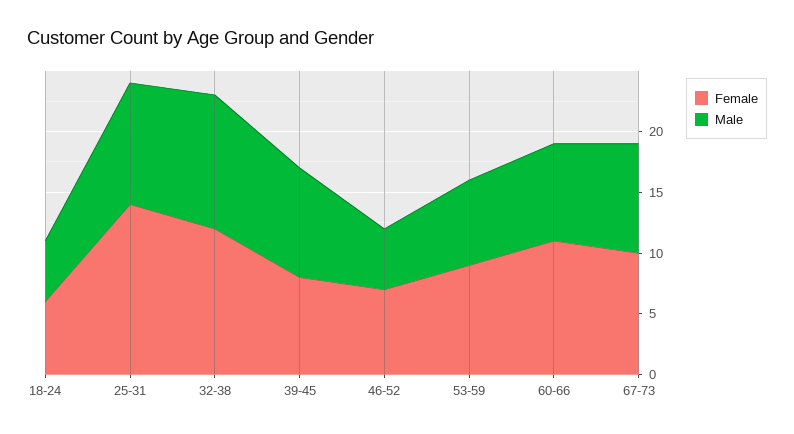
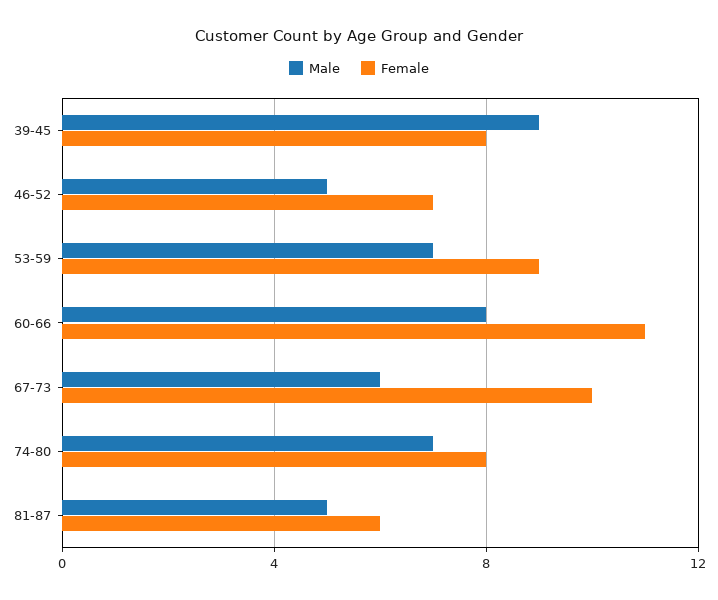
Female, 18-24: 6 -> none
Male, 18-24: 5 -> none
Female, 25-31: 14 -> none
Male, 25-31: 10 -> none
Female, 32-38: 12 -> none
Male, 32-38: 11 -> none
Male, 67-73: 9 -> 6
Male, 74-80: none -> 7
Female, 74-80: none -> 8
Male, 81-87: none -> 5
Female, 81-87: none -> 6

